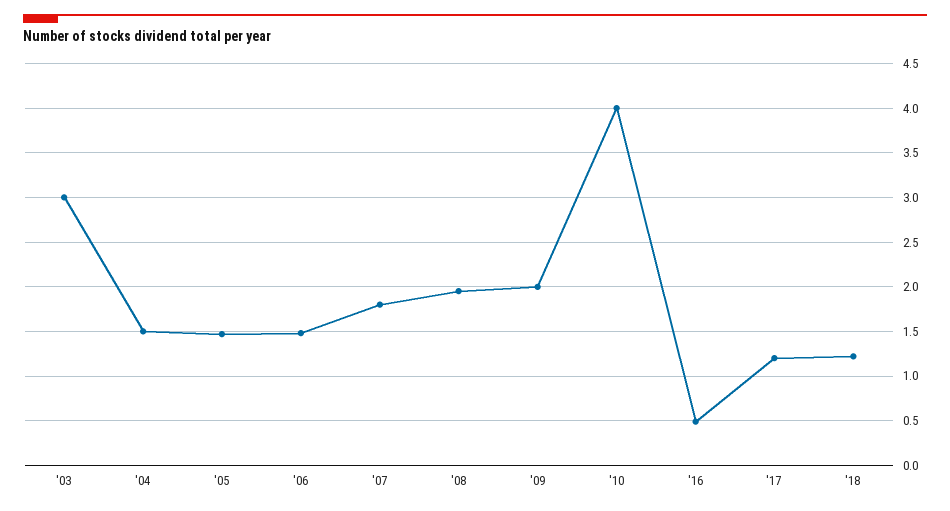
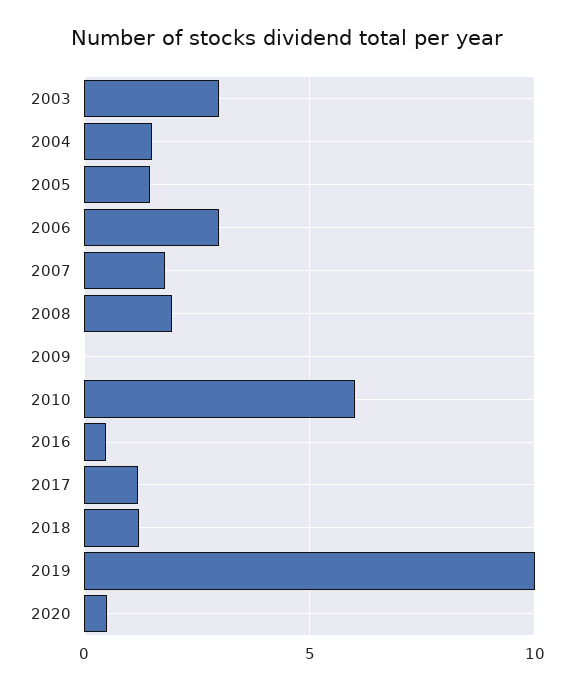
'06: 1.5 -> 3
'09: 2 -> 0
'10: 4 -> 6
2019: none -> 10
2020: none -> 0.5

